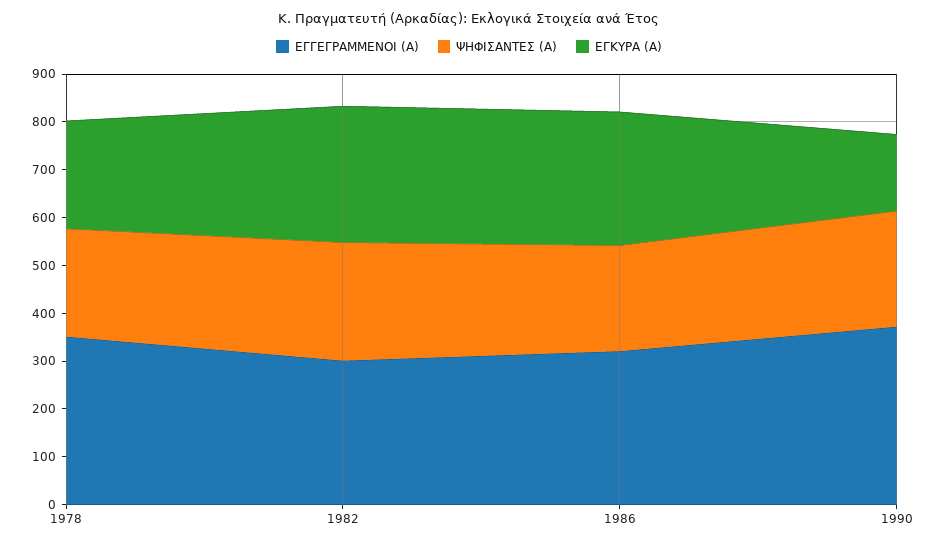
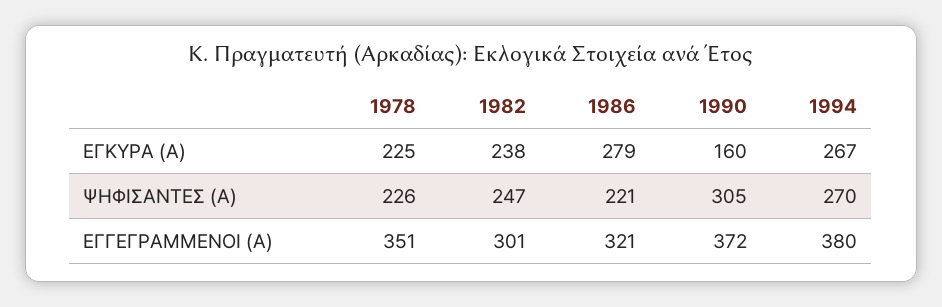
ΕΓΚΥΡΑ (Α), 1982: 280 -> 238
ΨΗΦΙΣΑΝΤΕΣ (Α), 1990: 240 -> 305
ΕΓΚΥΡΑ (Α), 1994: none -> 267
ΨΗΦΙΣΑΝΤΕΣ (Α), 1994: none -> 270
ΕΓΓΕΓΡΑΜΜΕΝΟΙ (Α), 1994: none -> 380

